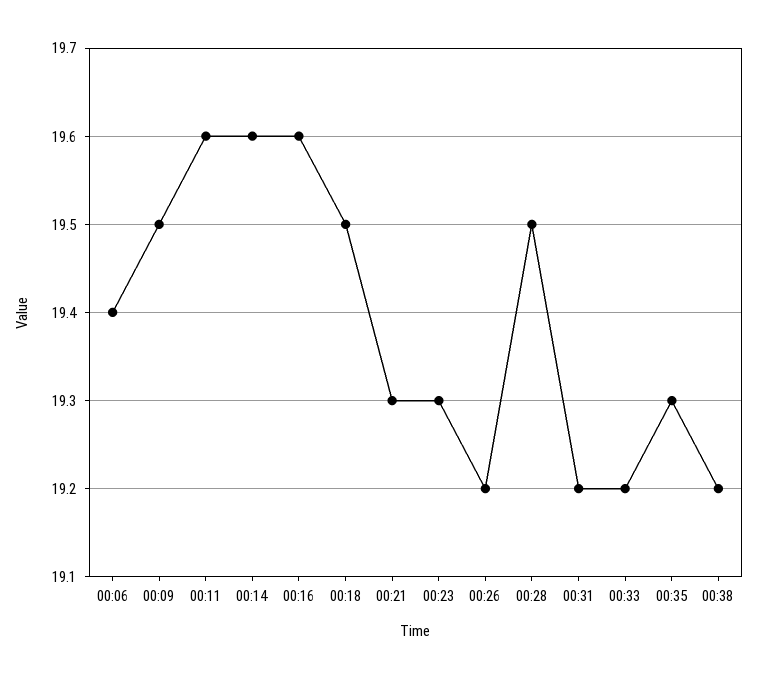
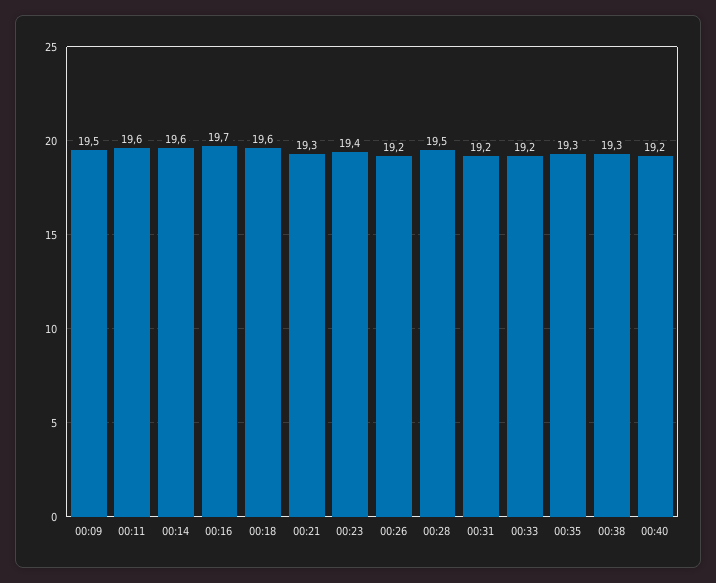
00:06: 19.4 -> none
00:16: 19.6 -> 19.7
00:18: 19.5 -> 19.6
00:23: 19.3 -> 19.4
00:38: 19.2 -> 19.3
00:40: none -> 19.2

